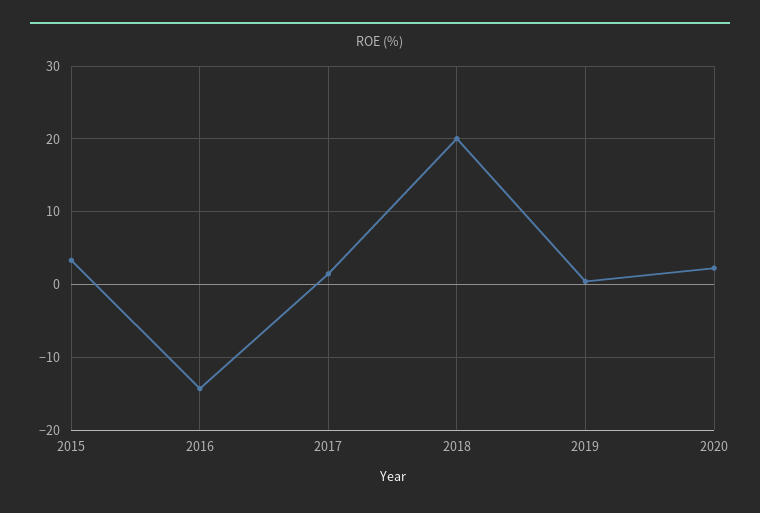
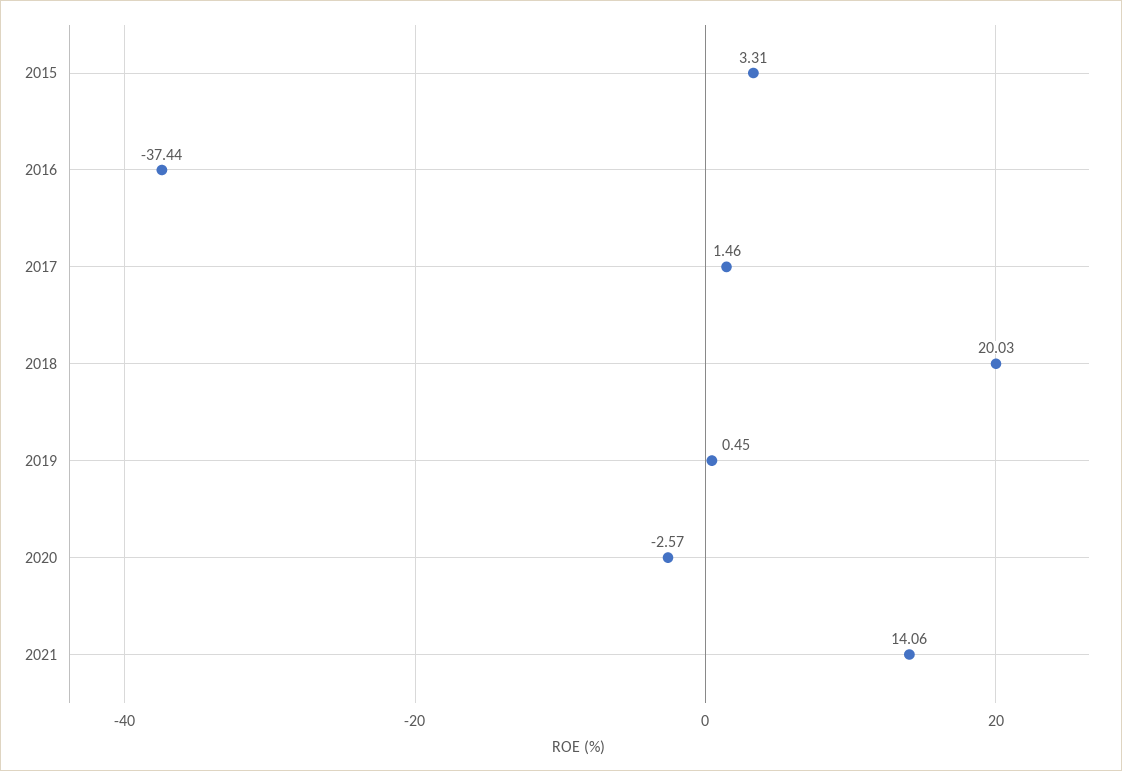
2016: -14 -> -37.44
2020: 2 -> -2.57
2021: none -> 14.06

